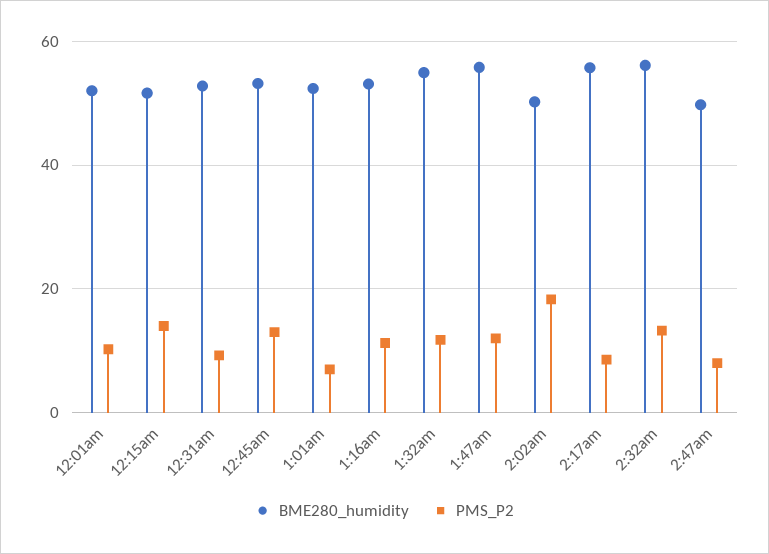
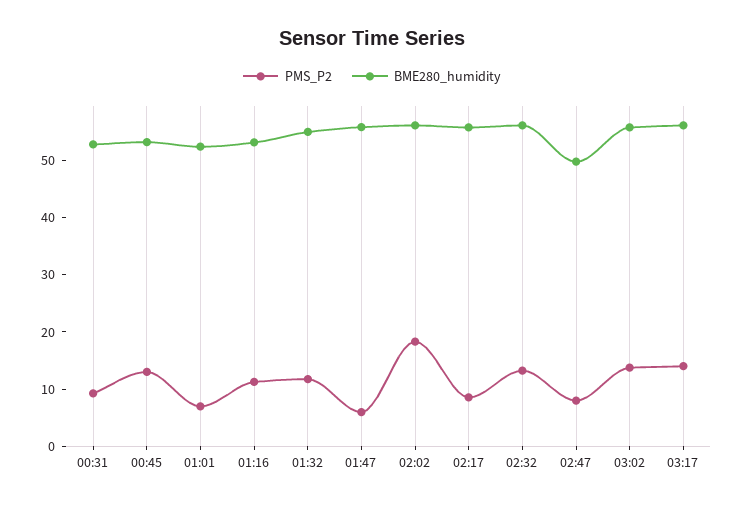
BME280_humidity, 12:01am: 52 -> none
PMS_P2, 12:01am: 10 -> none
BME280_humidity, 12:15am: 52 -> none
PMS_P2, 12:15am: 14 -> none
PMS_P2, 1:47am: 12 -> 6
BME280_humidity, 2:02am: 50 -> 56
PMS_P2, 03:02: none -> 14
BME280_humidity, 03:02: none -> 56
PMS_P2, 03:17: none -> 14
BME280_humidity, 03:17: none -> 56

